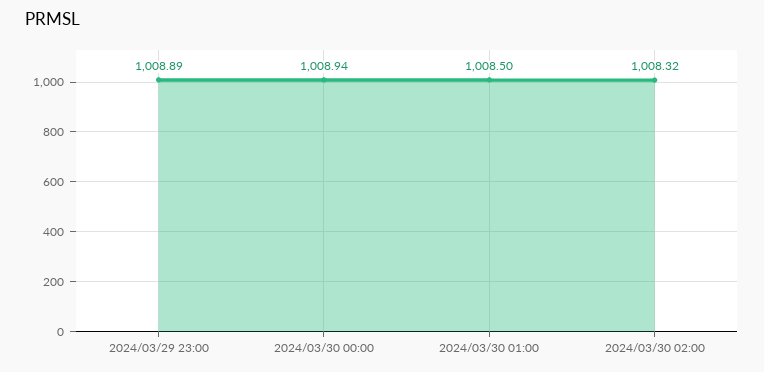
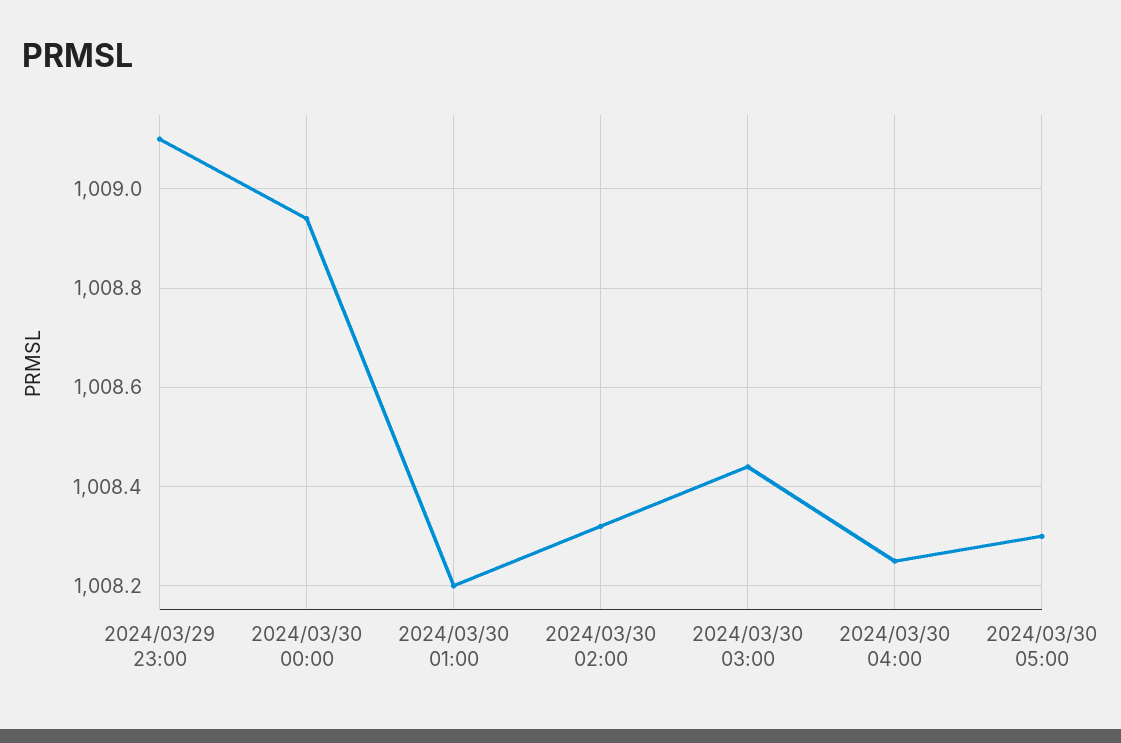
2024/03/29 23:00: 1008.89 -> 1009.1
2024/03/30 01:00: 1008.5 -> 1008.2
2024/03/30 03:00: none -> 1008.45
2024/03/30 04:00: none -> 1008.25
2024/03/30 05:00: none -> 1008.3

